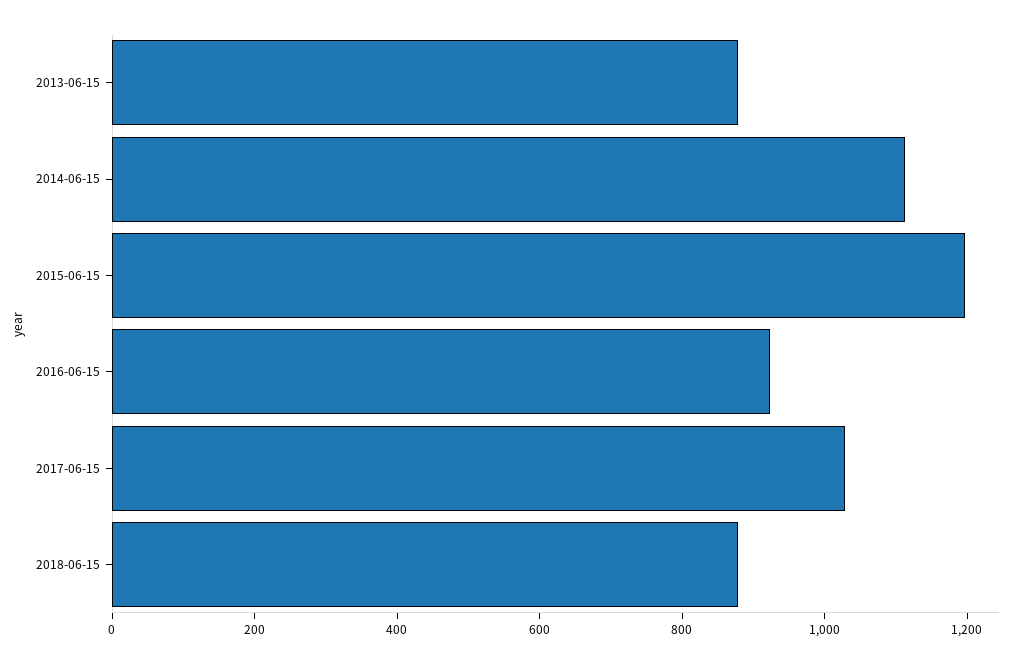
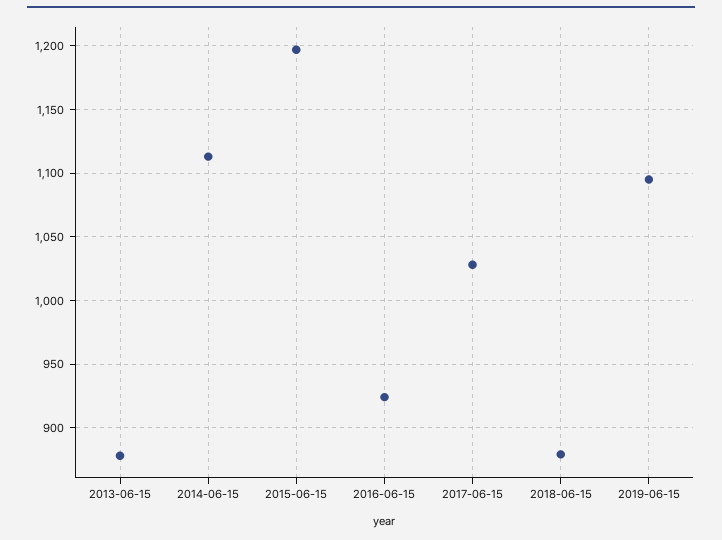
2019-06-15: none -> 1095

